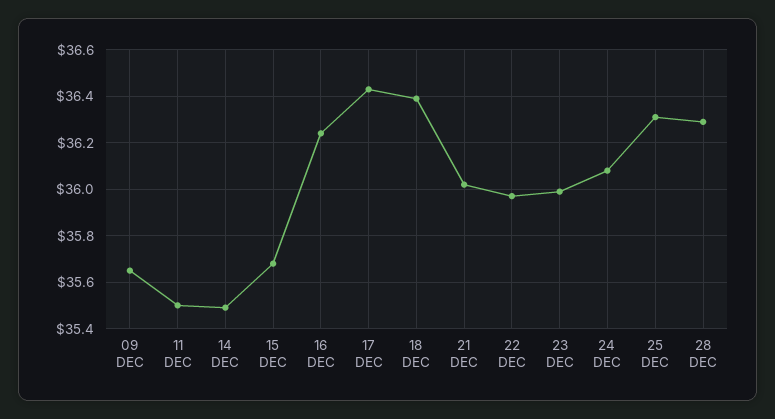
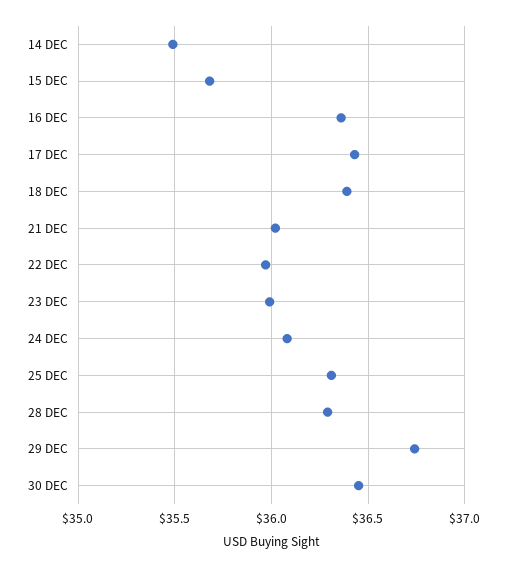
09 DEC: 35.65 -> none
11 DEC: 35.5 -> none
16 DEC: 36.25 -> 36.35
29 DEC: none -> 36.75
30 DEC: none -> 36.45

